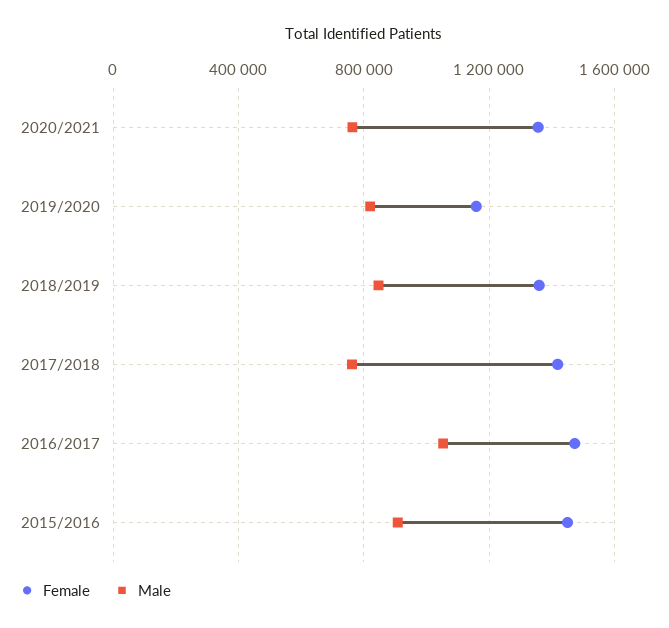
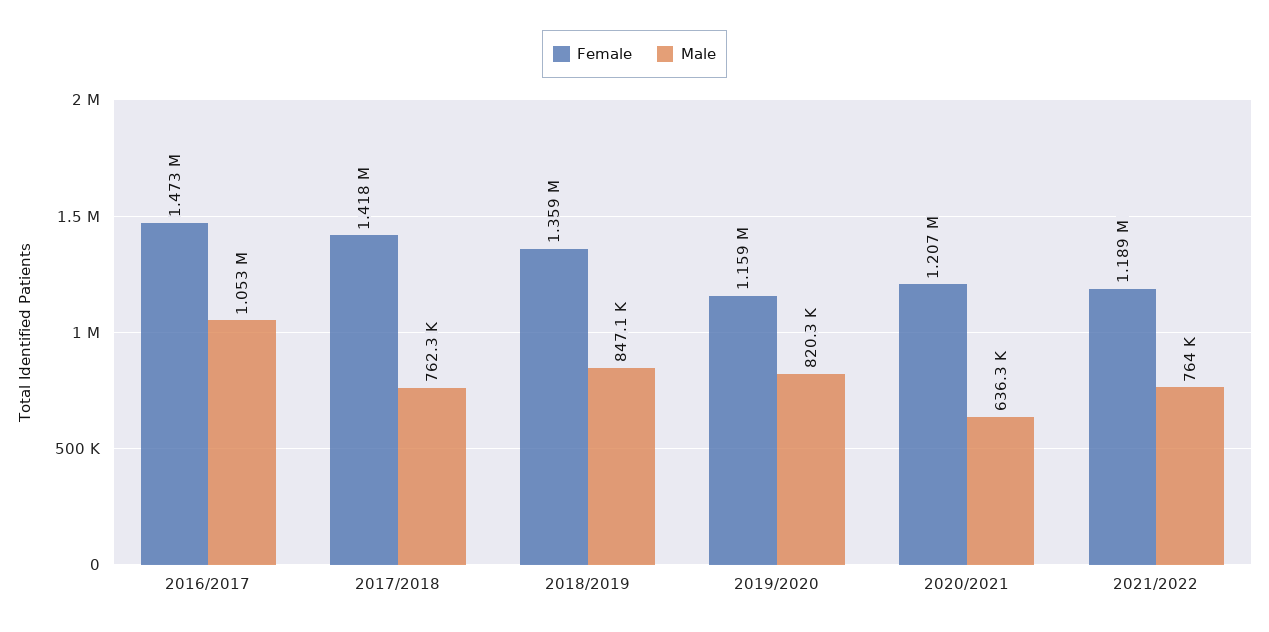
Female, 2020/2021: 1350000 -> 1207000
Male, 2020/2021: 750000 -> 636300
Female, 2015/2016: 1450000 -> none
Male, 2015/2016: 900000 -> none
Female, 2021/2022: none -> 1189000
Male, 2021/2022: none -> 764000

